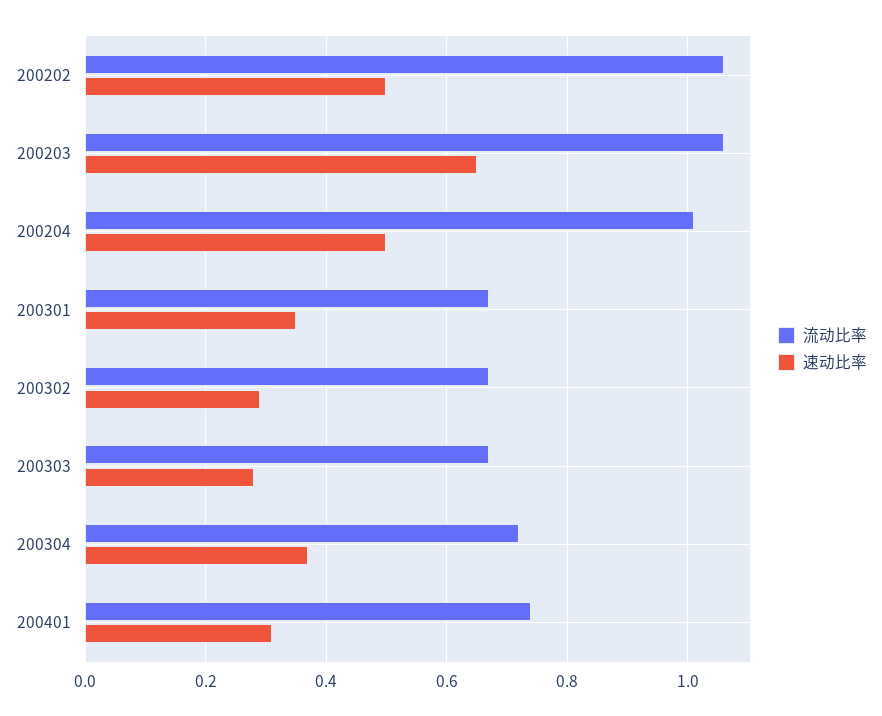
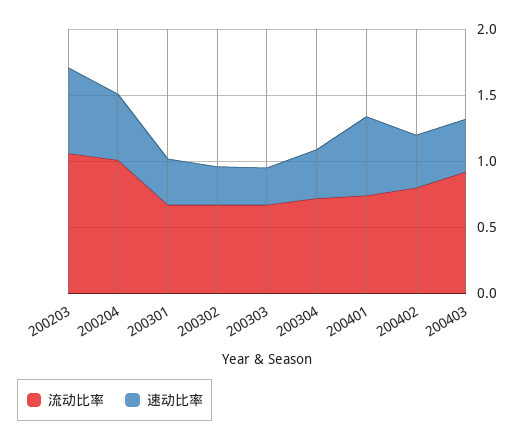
流动比率, 200202: 1.05 -> none
速动比率, 200202: 0.5 -> none
速动比率, 200401: 0.3 -> 0.6
流动比率, 200402: none -> 0.8
速动比率, 200402: none -> 0.4
流动比率, 200403: none -> 0.9
速动比率, 200403: none -> 0.4

